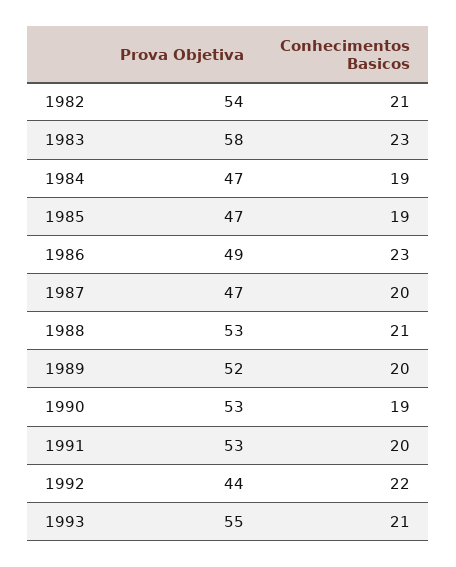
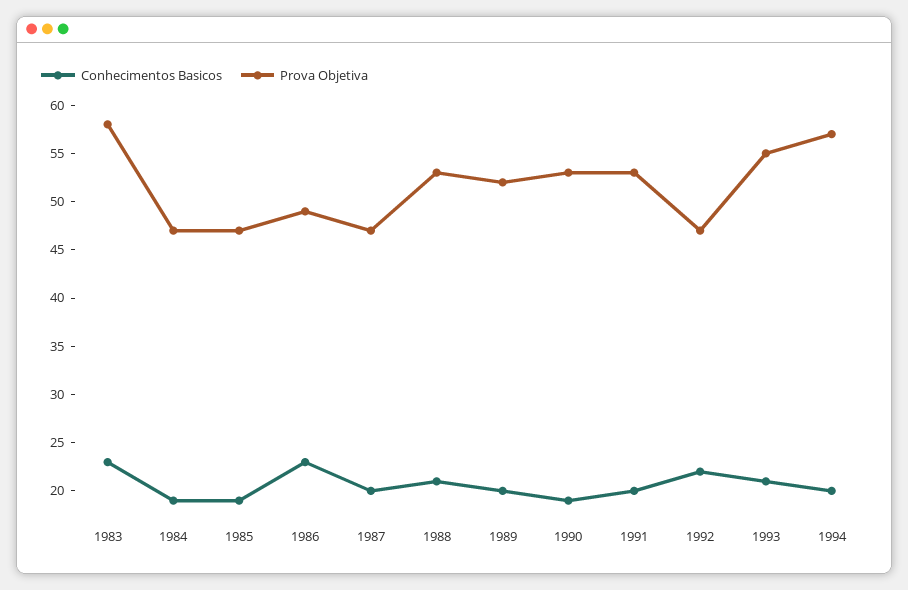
Prova Objetiva, 1982: 54 -> none
Conhecimentos Basicos, 1982: 21 -> none
Prova Objetiva, 1992: 44 -> 47
Conhecimentos Basicos, 1994: none -> 20
Prova Objetiva, 1994: none -> 57

